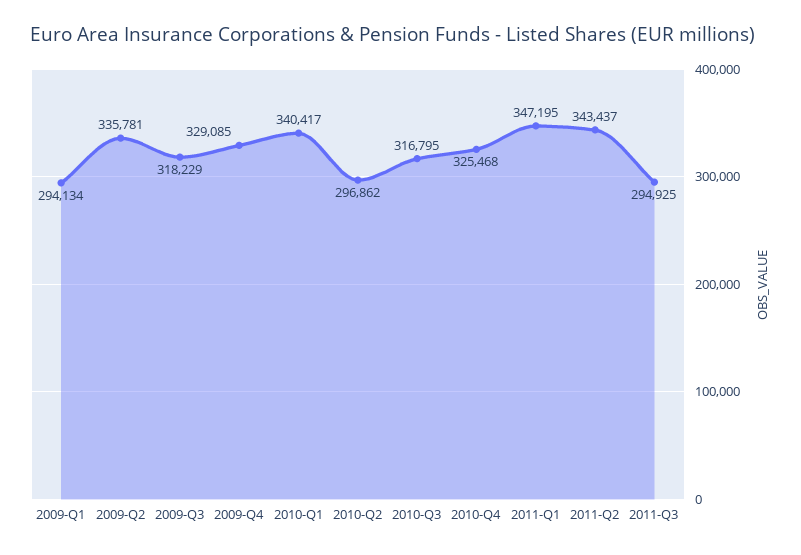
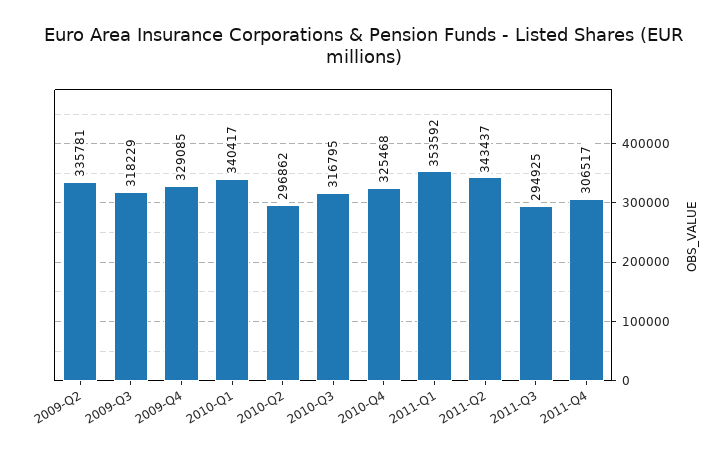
2009-Q1: 294134 -> none
2011-Q1: 347195 -> 353592
2011-Q4: none -> 306517

